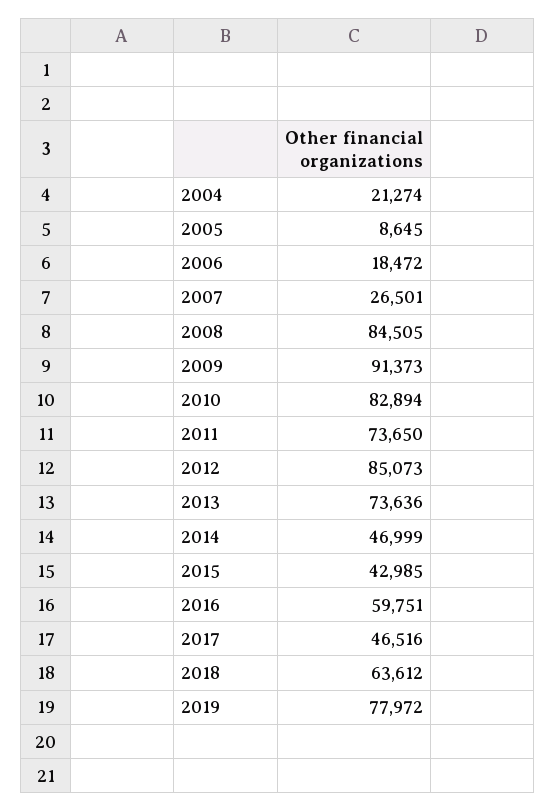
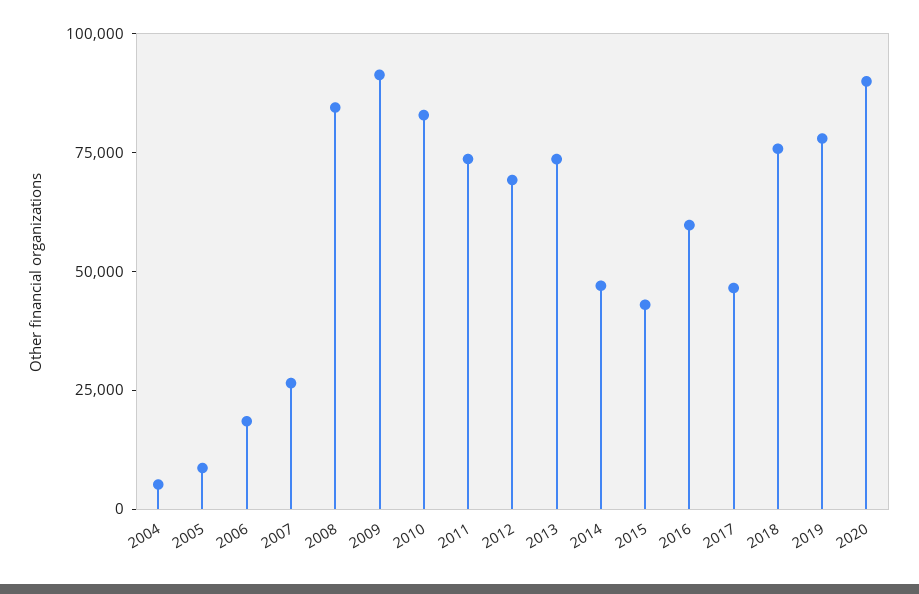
2004: 21274 -> 5000
2012: 85073 -> 70000
2018: 63612 -> 75000
2020: none -> 90000

